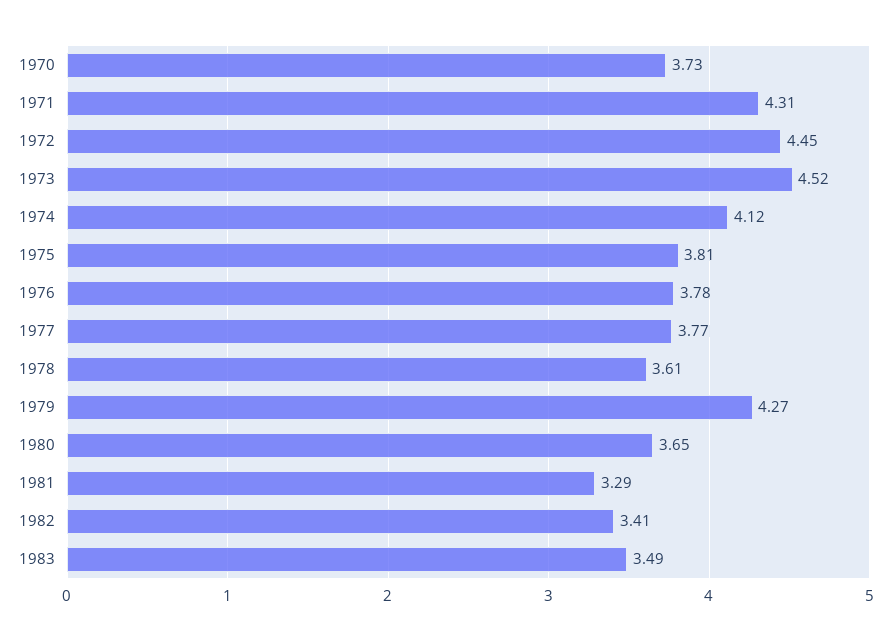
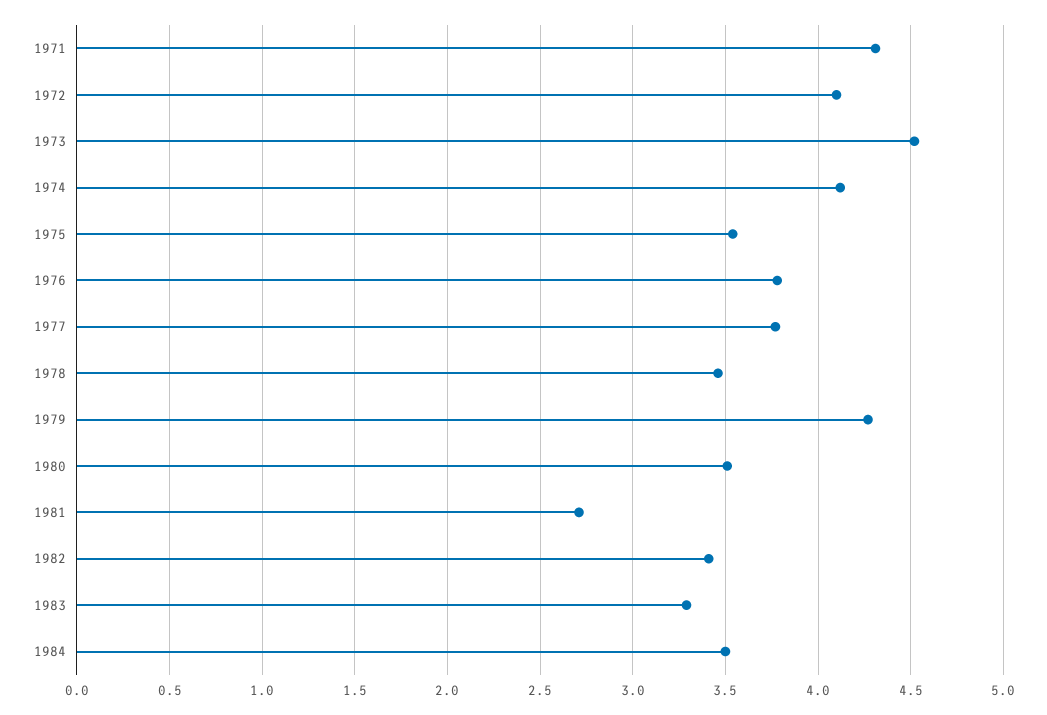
1970: 3.73 -> none
1972: 4.45 -> 4.1
1975: 3.81 -> 3.55
1978: 3.61 -> 3.45
1980: 3.65 -> 3.5
1981: 3.29 -> 2.7
1983: 3.49 -> 3.3
1984: none -> 3.5

